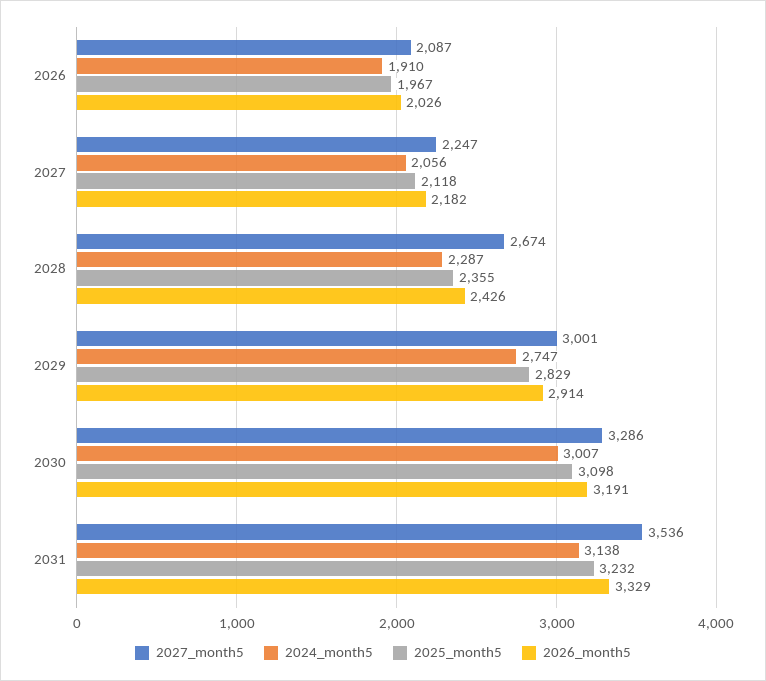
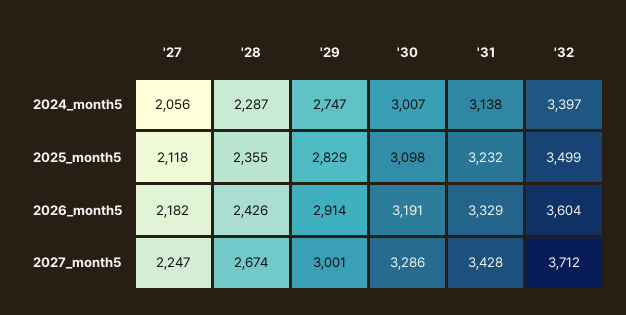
2027_month5, 2026: 2087 -> none
2024_month5, 2026: 1910 -> none
2025_month5, 2026: 1967 -> none
2026_month5, 2026: 2026 -> none
2027_month5, 2031: 3536 -> 3428
2024_month5, '32: none -> 3397
2025_month5, '32: none -> 3499
2026_month5, '32: none -> 3604
2027_month5, '32: none -> 3712

